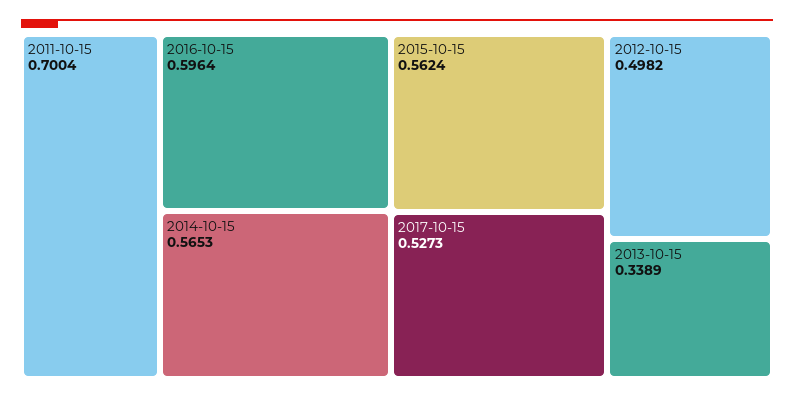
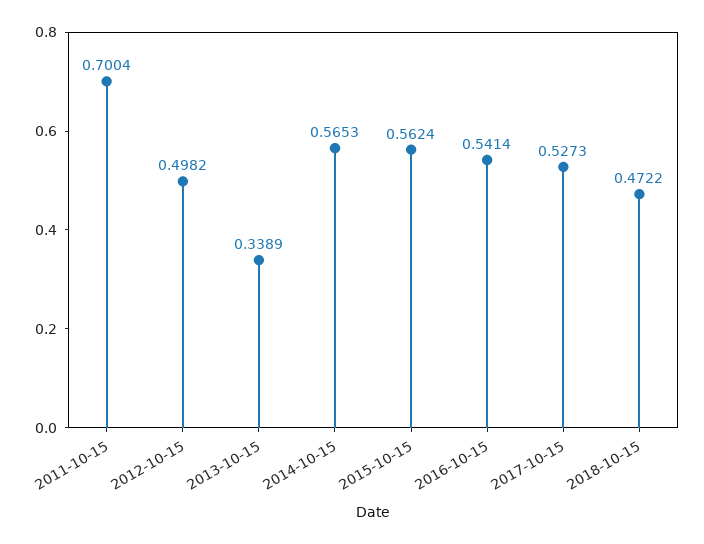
2016-10-15: 0.5964 -> 0.5414
2018-10-15: none -> 0.4722

